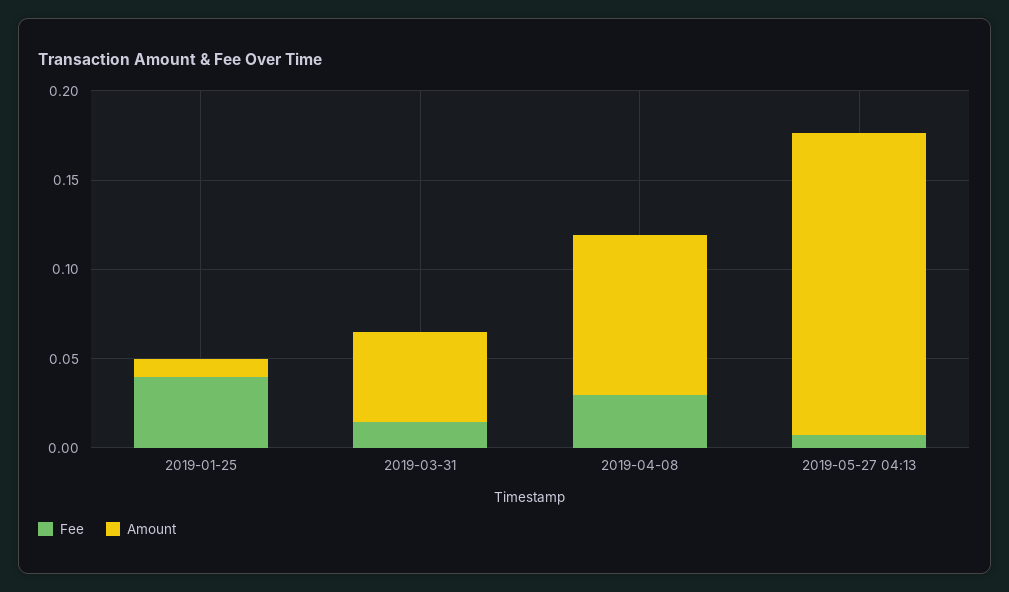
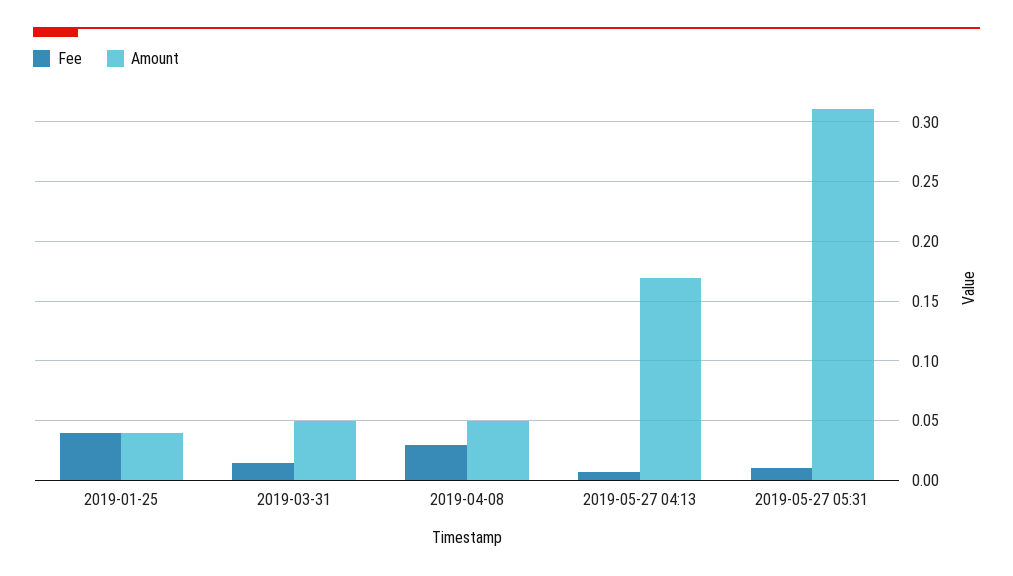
Amount, 2019-01-25: 0.01 -> 0.04
Amount, 2019-04-08: 0.09 -> 0.05
Fee, 2019-05-27 05:31: none -> 0.01
Amount, 2019-05-27 05:31: none -> 0.31

